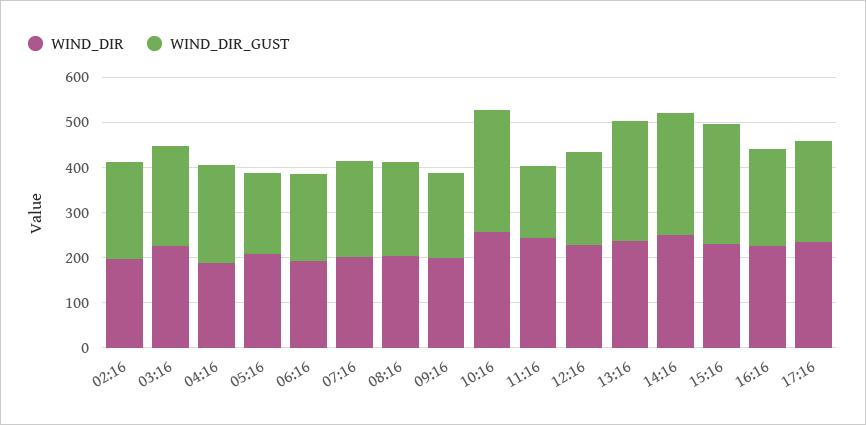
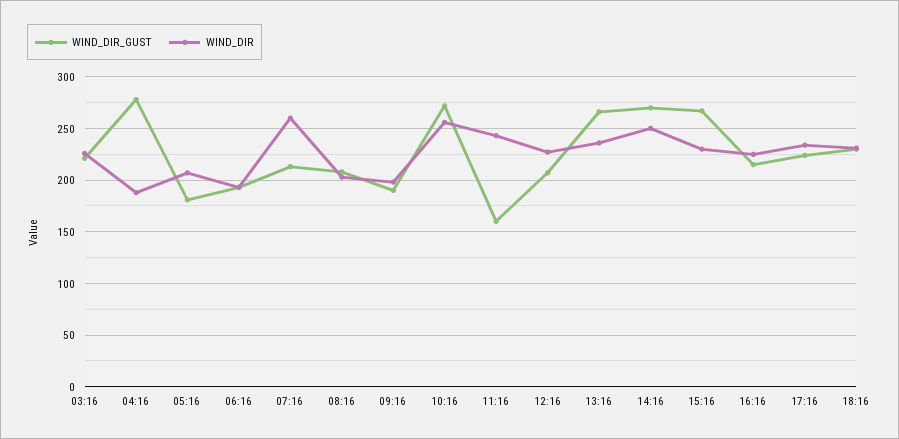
WIND_DIR, 02:16: 200 -> none
WIND_DIR_GUST, 02:16: 220 -> none
WIND_DIR_GUST, 04:16: 220 -> 280
WIND_DIR, 07:16: 200 -> 260
WIND_DIR_GUST, 18:16: none -> 230
WIND_DIR, 18:16: none -> 230

